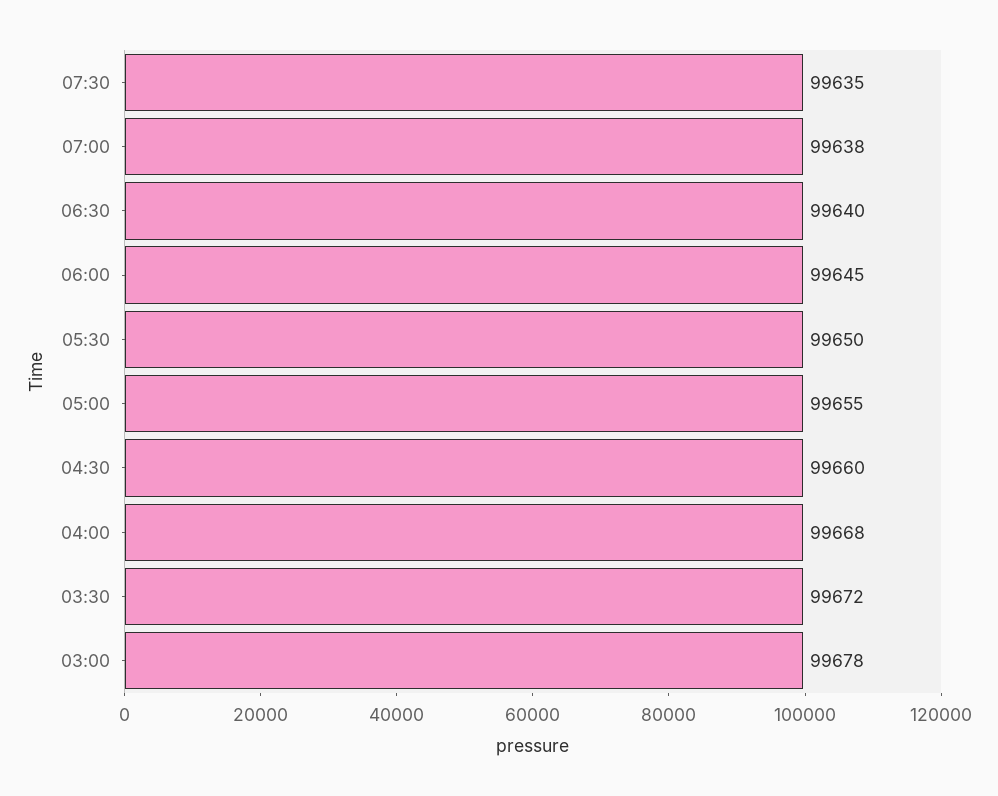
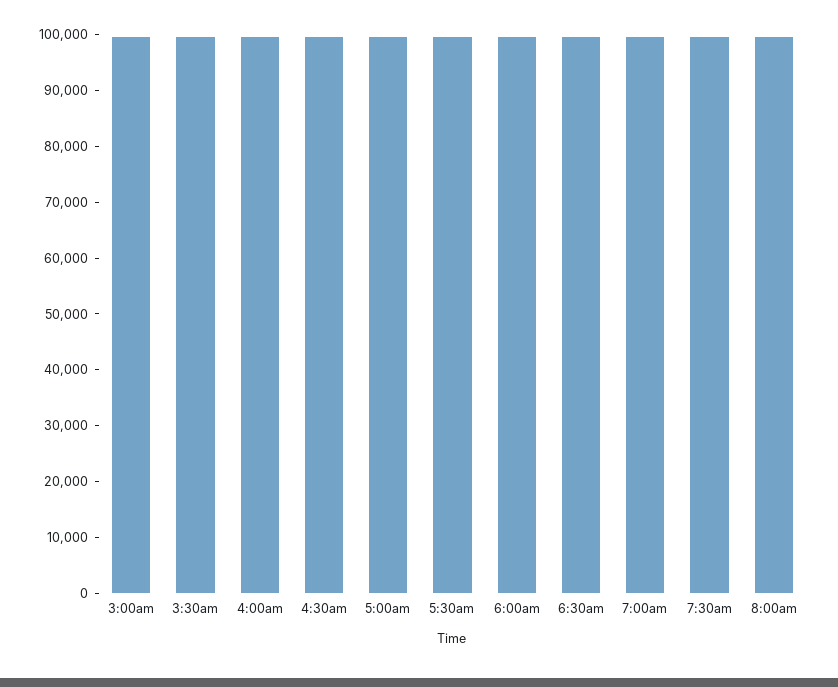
8:00am: none -> 100000

